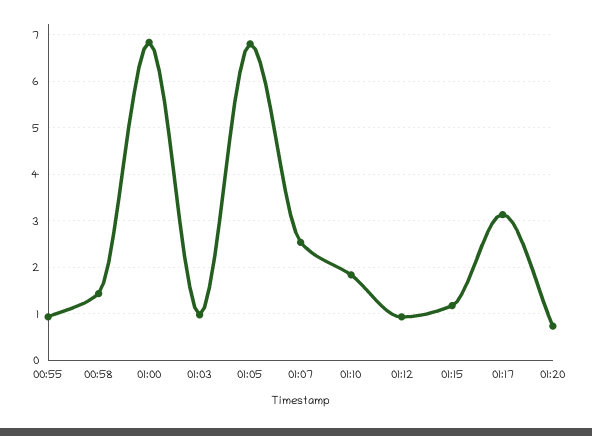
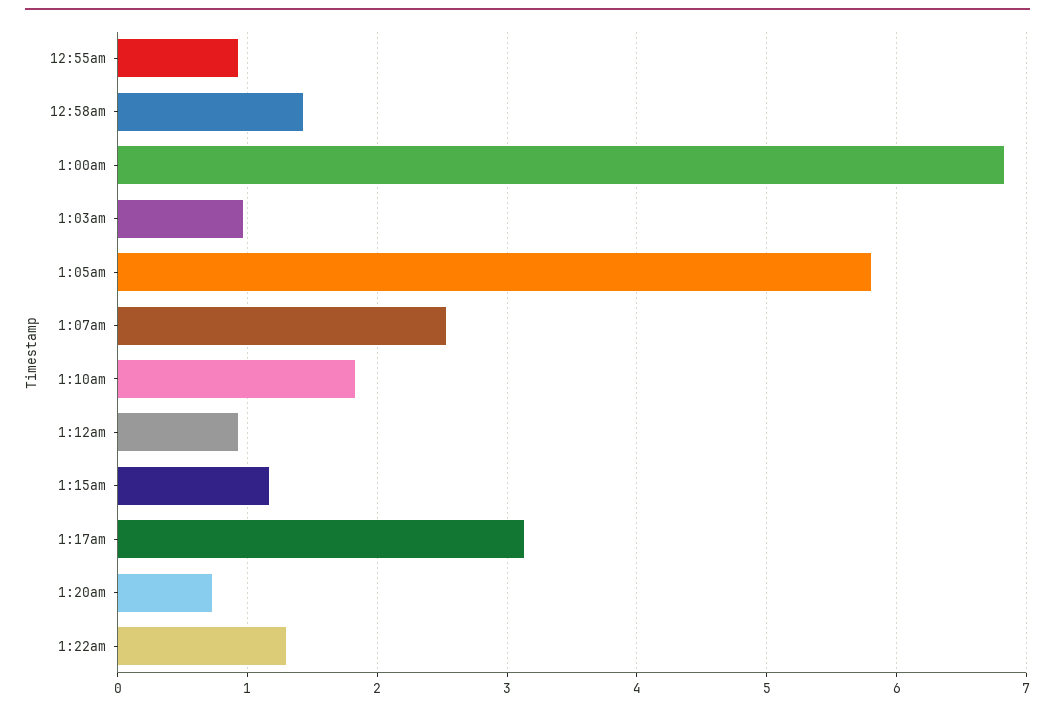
01:05: 6.8 -> 5.8
1:22am: none -> 1.3

